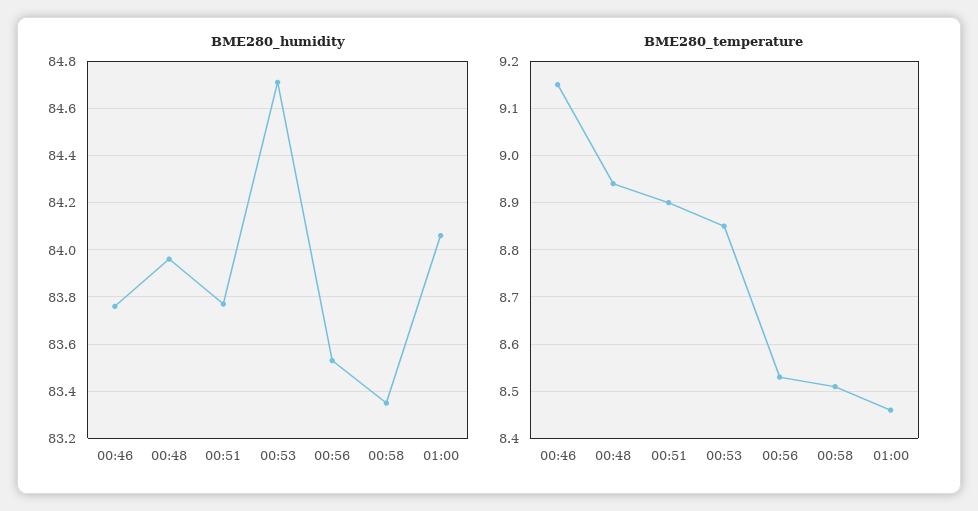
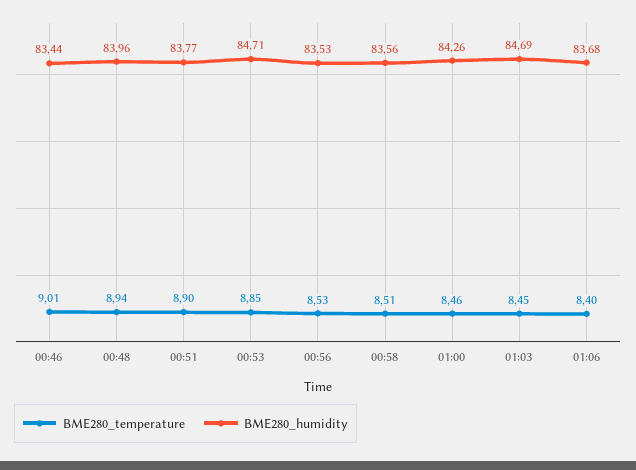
BME280_humidity, 00:46: 83.75 -> 83.44
BME280_humidity, 00:58: 83.35 -> 83.56
BME280_humidity, 01:00: 84.05 -> 84.26
BME280_temperature, 00:46: 9.15 -> 9.01
BME280_temperature, 01:03: none -> 8.45
BME280_humidity, 01:03: none -> 84.69
BME280_temperature, 01:06: none -> 8.4
BME280_humidity, 01:06: none -> 83.68

